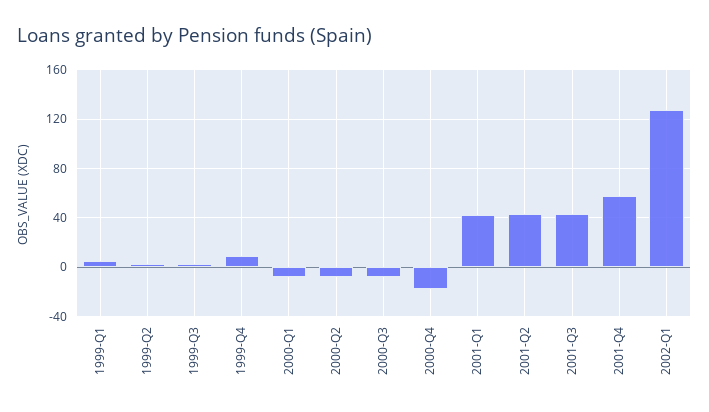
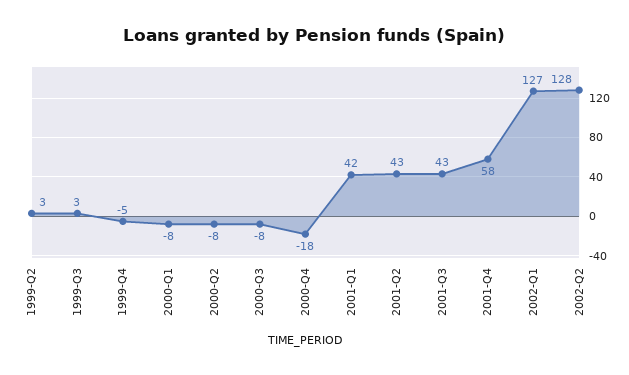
1999-Q1: 5 -> none
1999-Q4: 10 -> -5
2002-Q2: none -> 128

